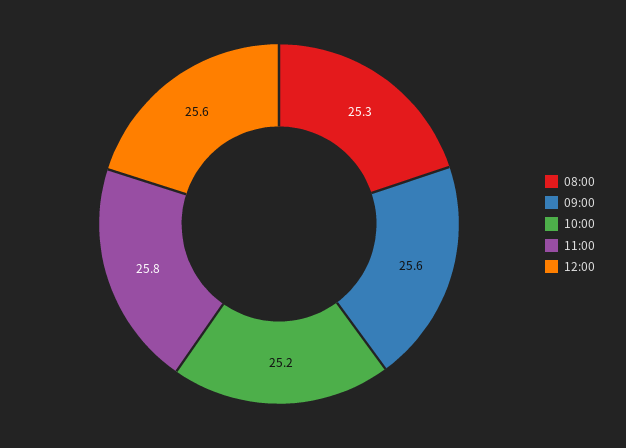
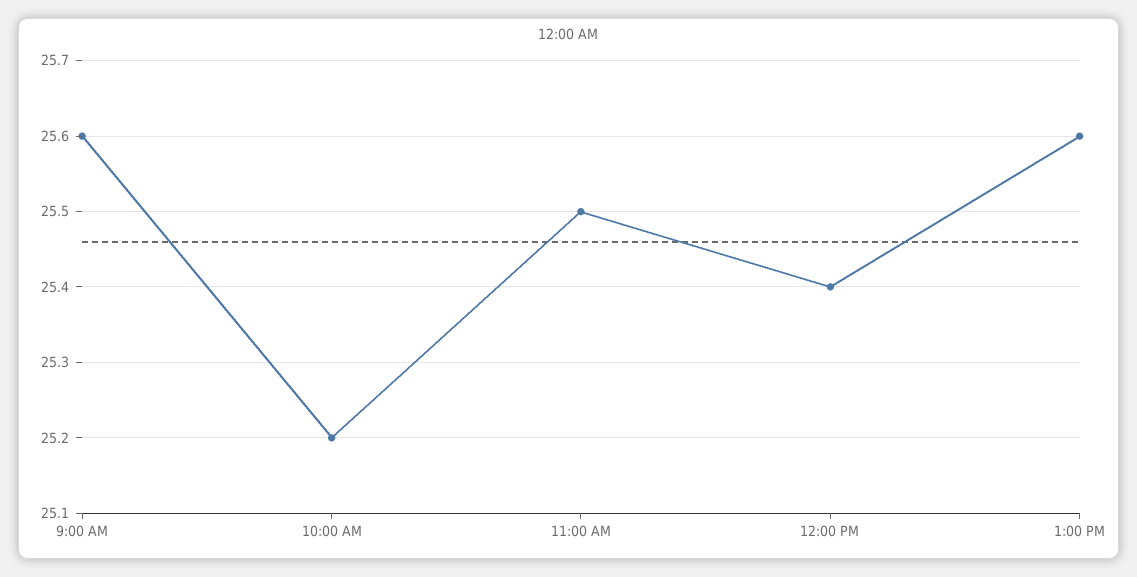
08:00: 25.3 -> none
11:00: 25.8 -> 25.5
12:00: 25.6 -> 25.4
1:00 PM: none -> 25.6

